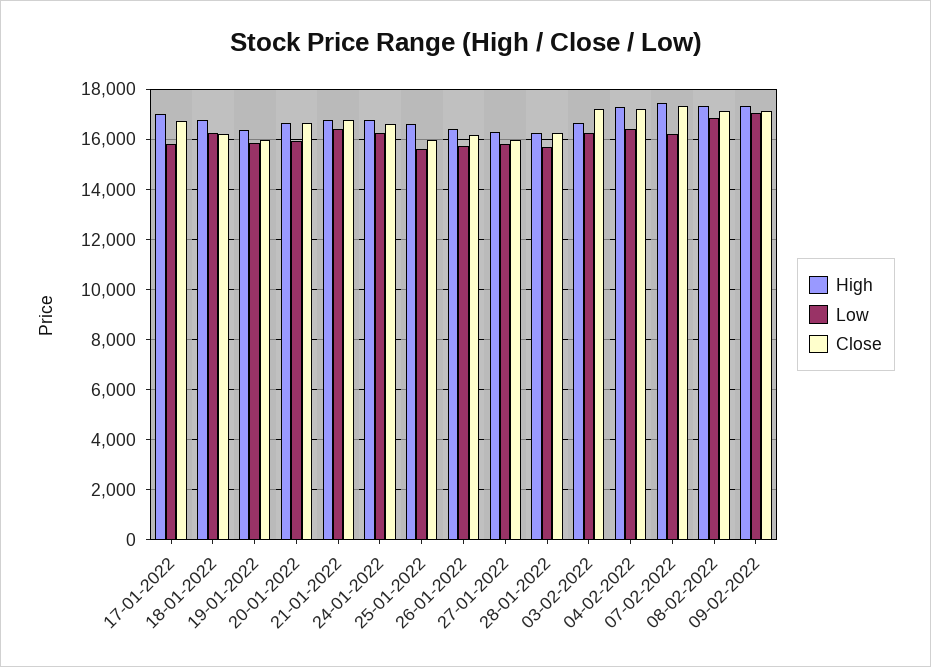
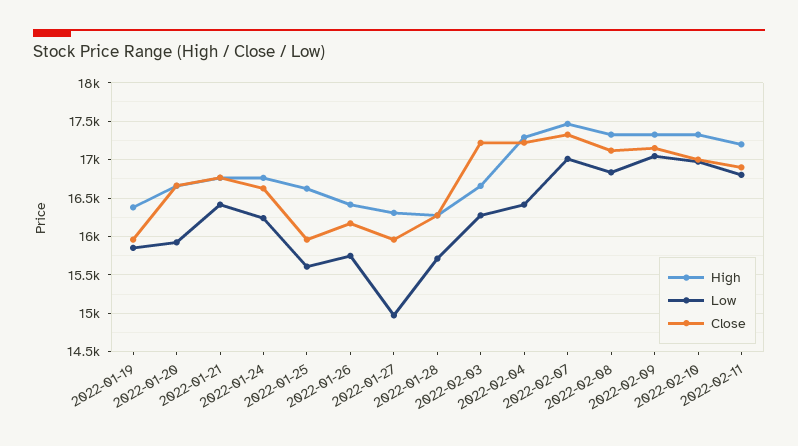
High, 17-01-2022: 17000 -> none
Low, 17-01-2022: 15750 -> none
Close, 17-01-2022: 16750 -> none
High, 18-01-2022: 16750 -> none
Low, 18-01-2022: 16250 -> none
Close, 18-01-2022: 16250 -> none
Low, 27-01-2022: 15750 -> 15000
Low, 07-02-2022: 16250 -> 17000
High, 2022-02-10: none -> 17300
Low, 2022-02-10: none -> 17000
Close, 2022-02-10: none -> 17000
High, 2022-02-11: none -> 17200
Low, 2022-02-11: none -> 16800
Close, 2022-02-11: none -> 16900

